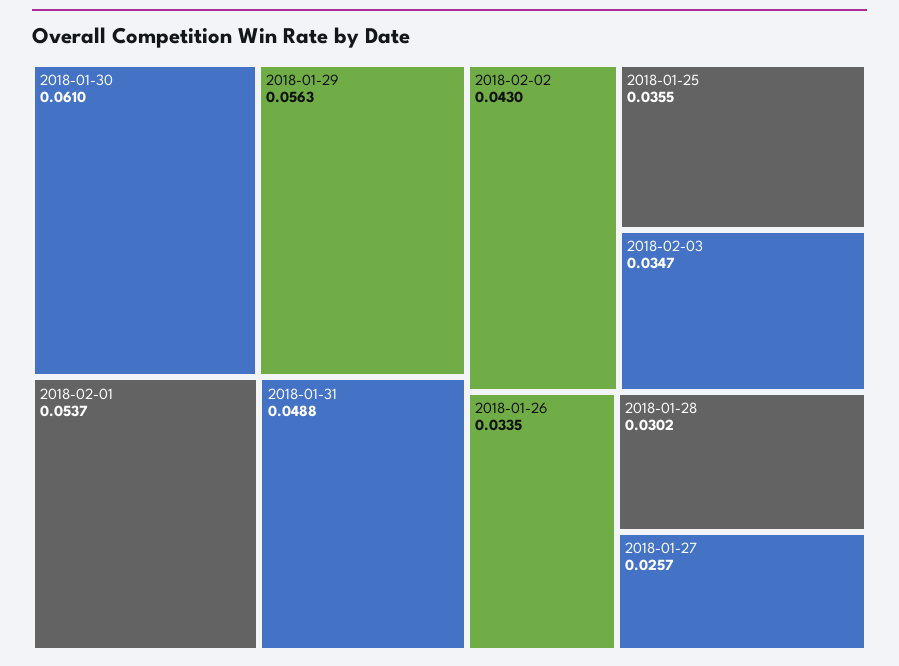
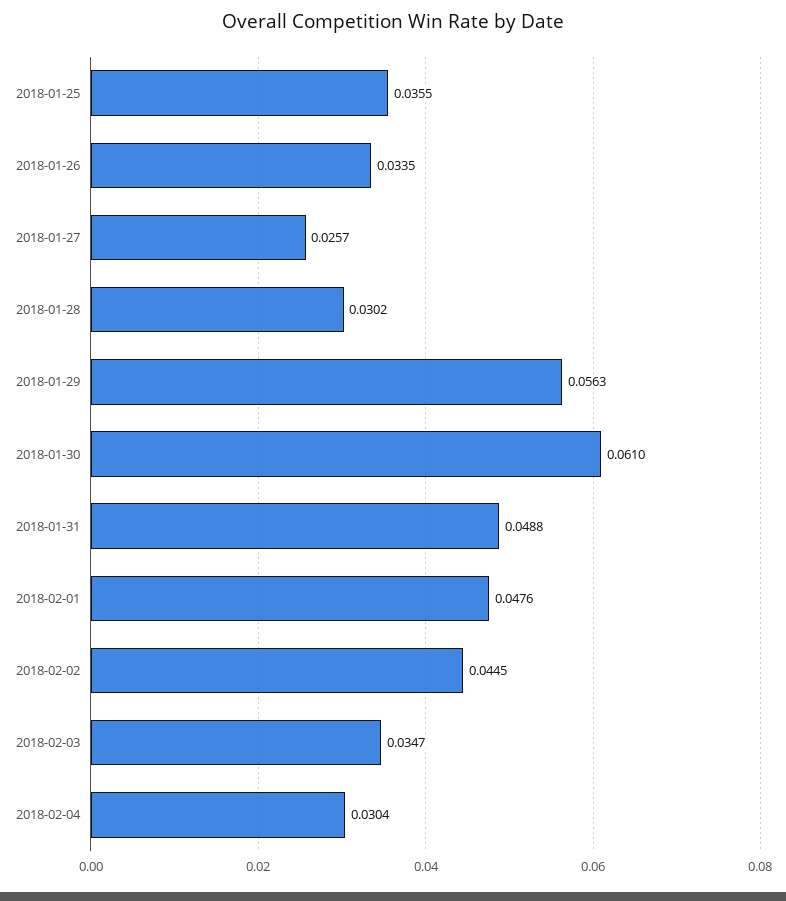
2018-02-01: 0.0537 -> 0.0476
2018-02-02: 0.043 -> 0.0445
2018-02-04: none -> 0.0304

